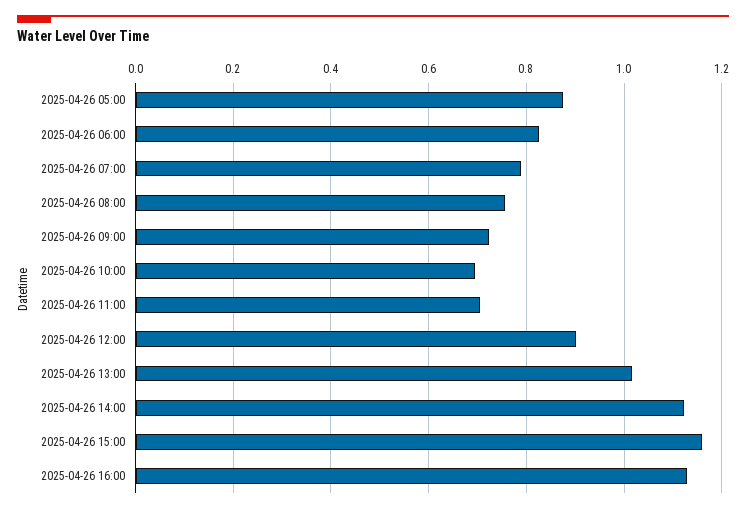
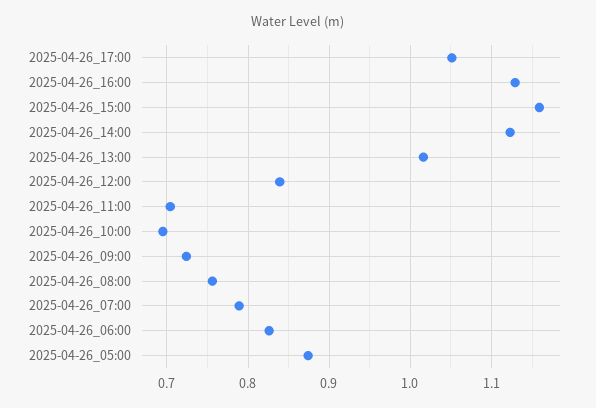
2025-04-26 12:00: 0.9 -> 0.84
2025-04-26_17:00: none -> 1.05

